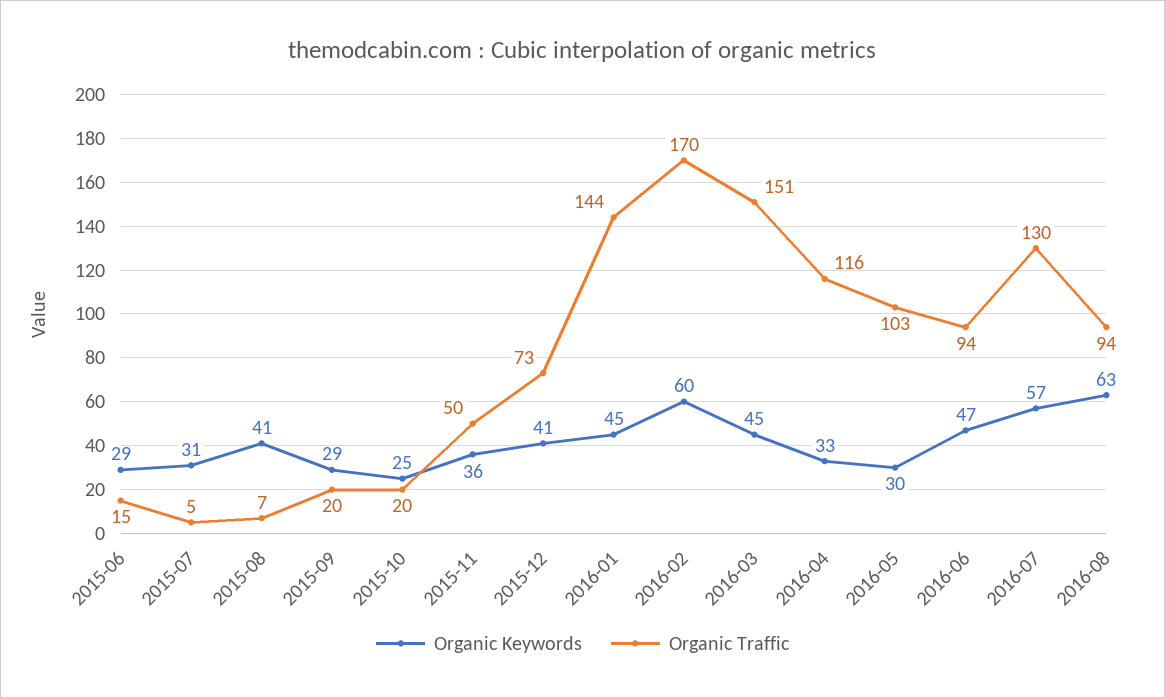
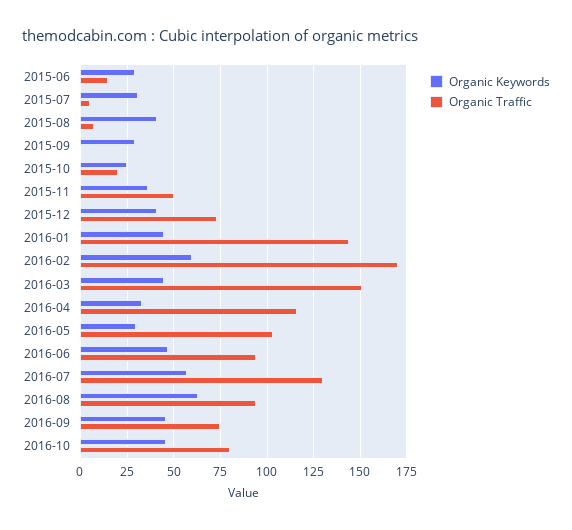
Organic Traffic, 2015-09: 20 -> 0
Organic Keywords, 2016-09: none -> 45
Organic Traffic, 2016-09: none -> 75
Organic Keywords, 2016-10: none -> 45
Organic Traffic, 2016-10: none -> 80

